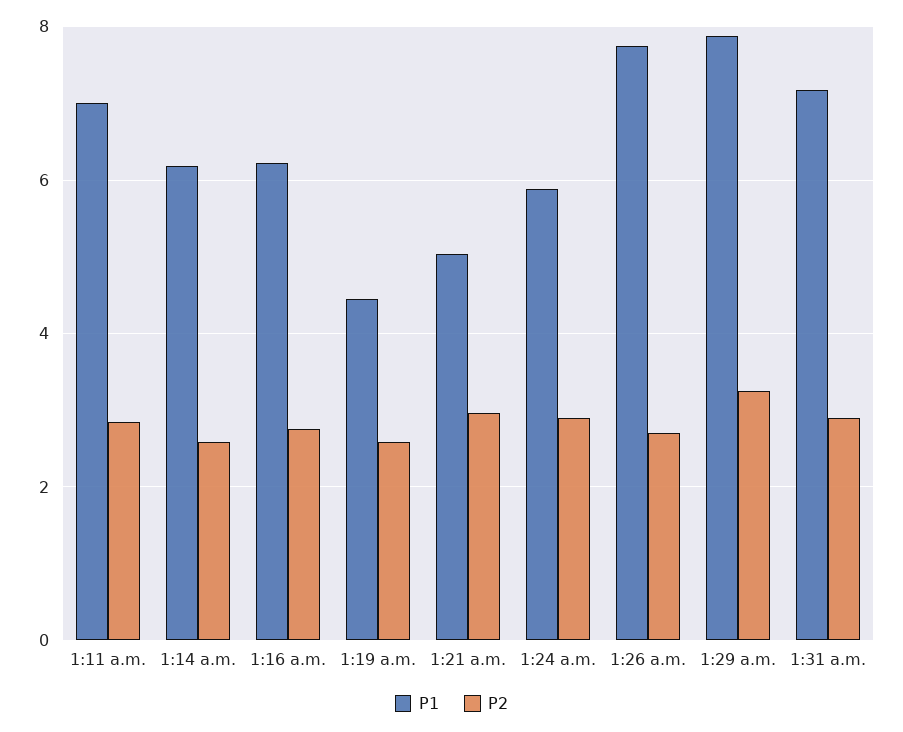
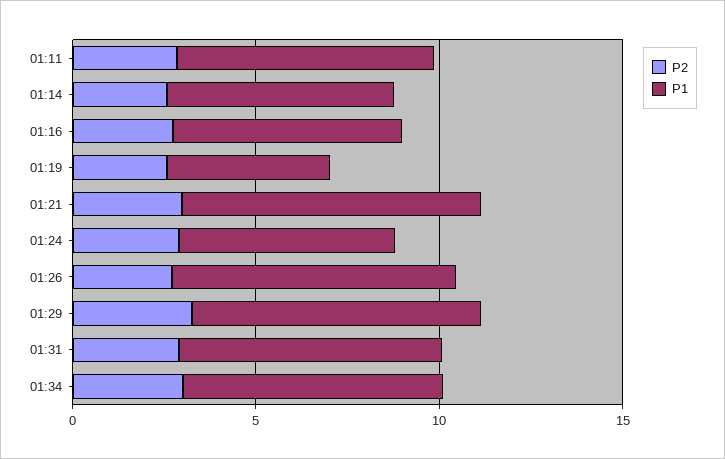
P1, 1:21 a.m.: 5 -> 8
P2, 01:34: none -> 3
P1, 01:34: none -> 7

